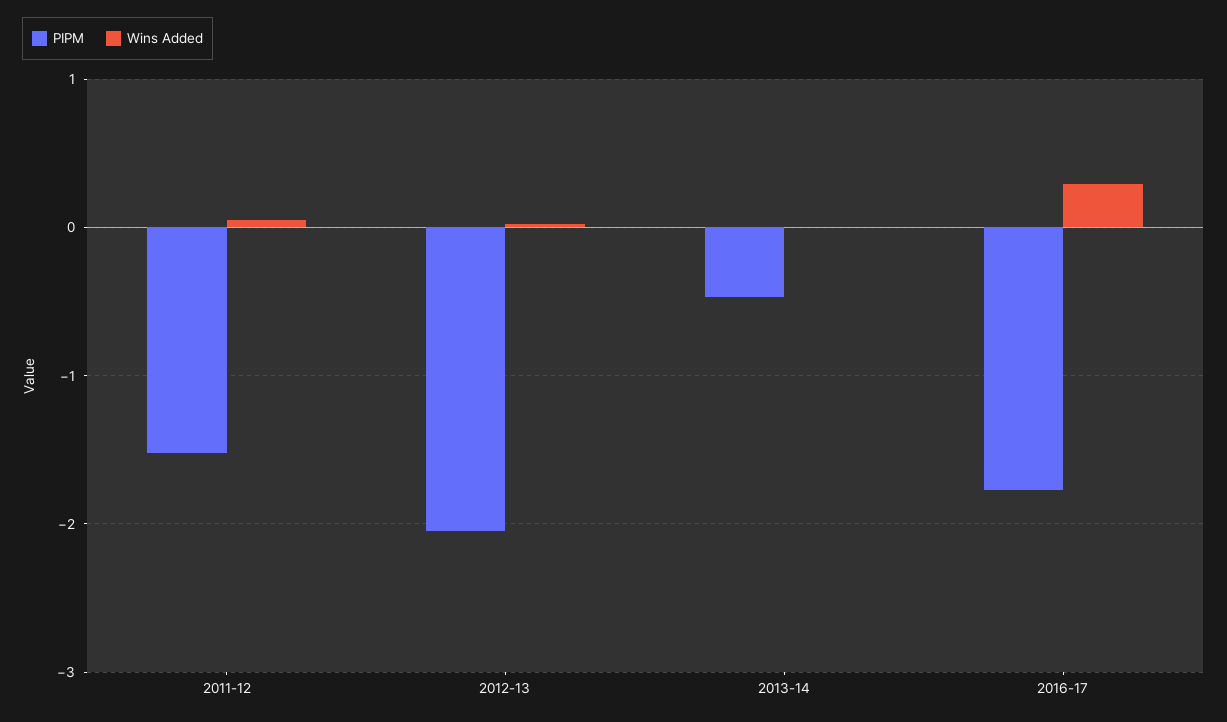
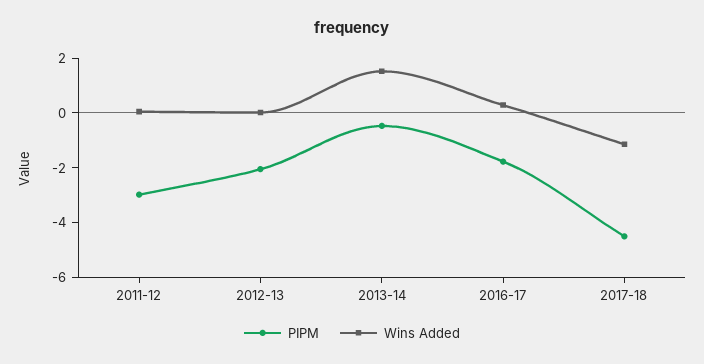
PIPM, 2011-12: -1.5 -> -3
Wins Added, 2013-14: 0 -> 1.5
PIPM, 2017-18: none -> -4.5
Wins Added, 2017-18: none -> -1

